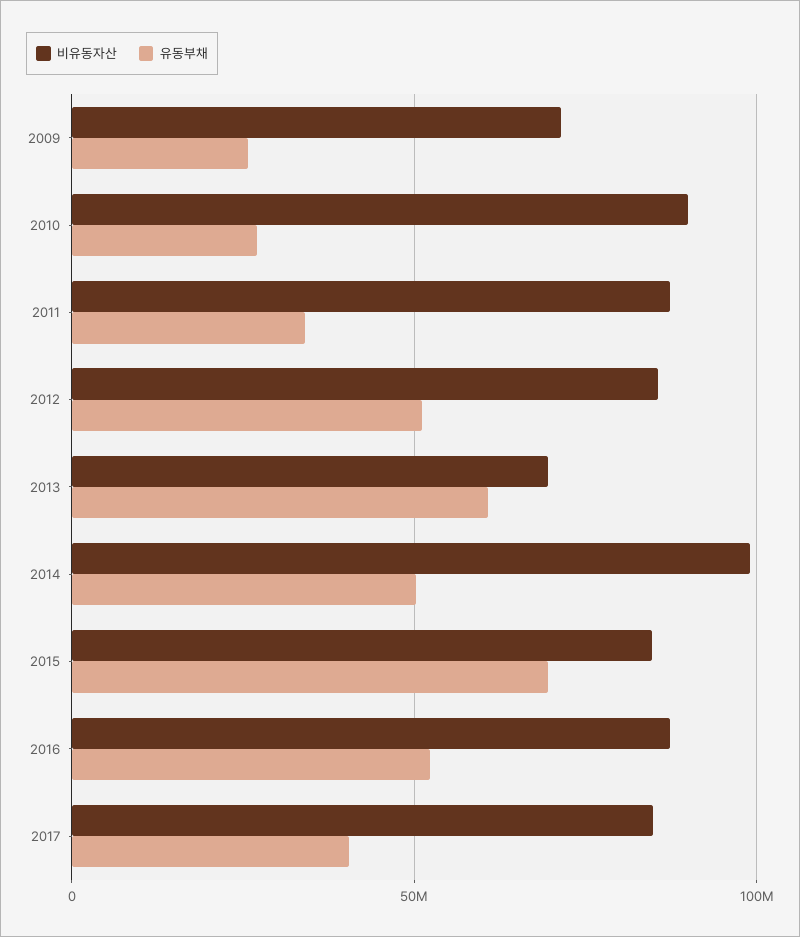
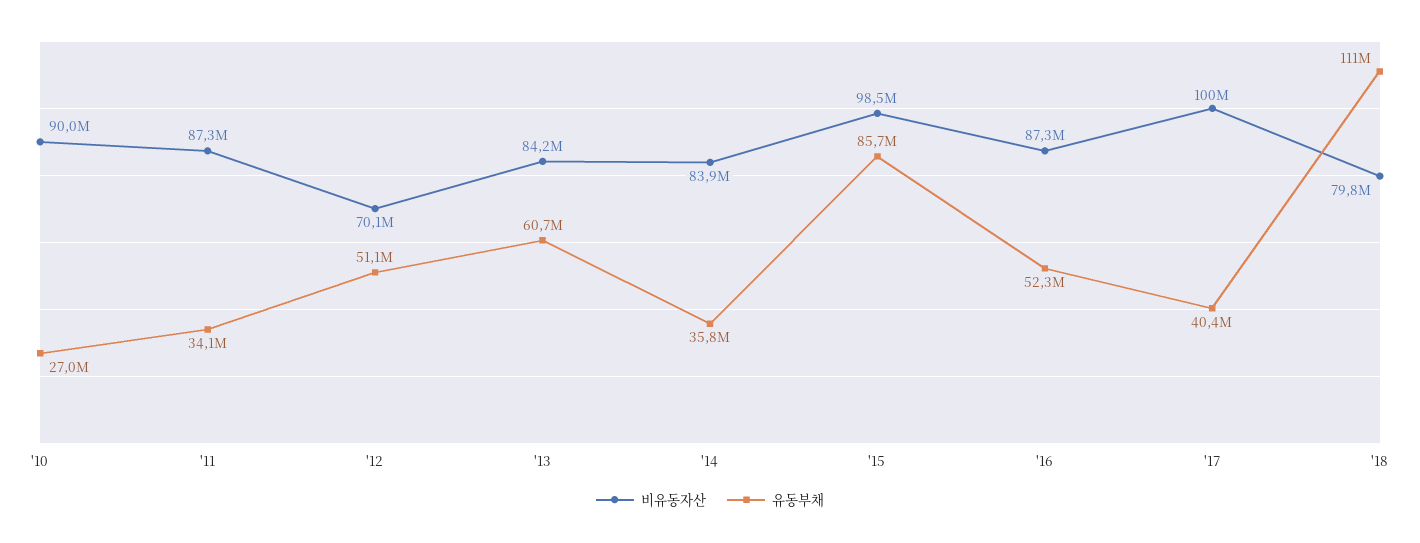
비유동자산, 2009: 70000000 -> none
유동부채, 2009: 25000000 -> none
비유동자산, 2012: 85000000 -> 70100000
비유동자산, 2013: 70000000 -> 84200000
비유동자산, 2014: 100000000 -> 83900000
유동부채, 2014: 50000000 -> 35800000
비유동자산, 2015: 85000000 -> 98500000
유동부채, 2015: 70000000 -> 85700000
비유동자산, 2017: 85000000 -> 100000000
비유동자산, '18: none -> 79800000
유동부채, '18: none -> 111000000

